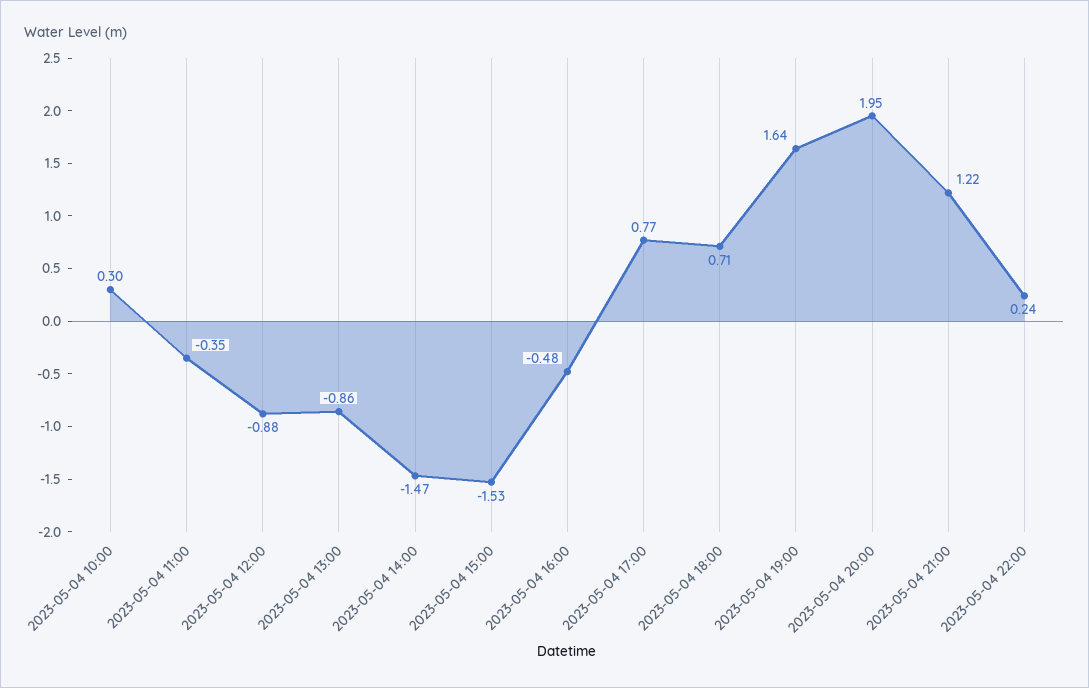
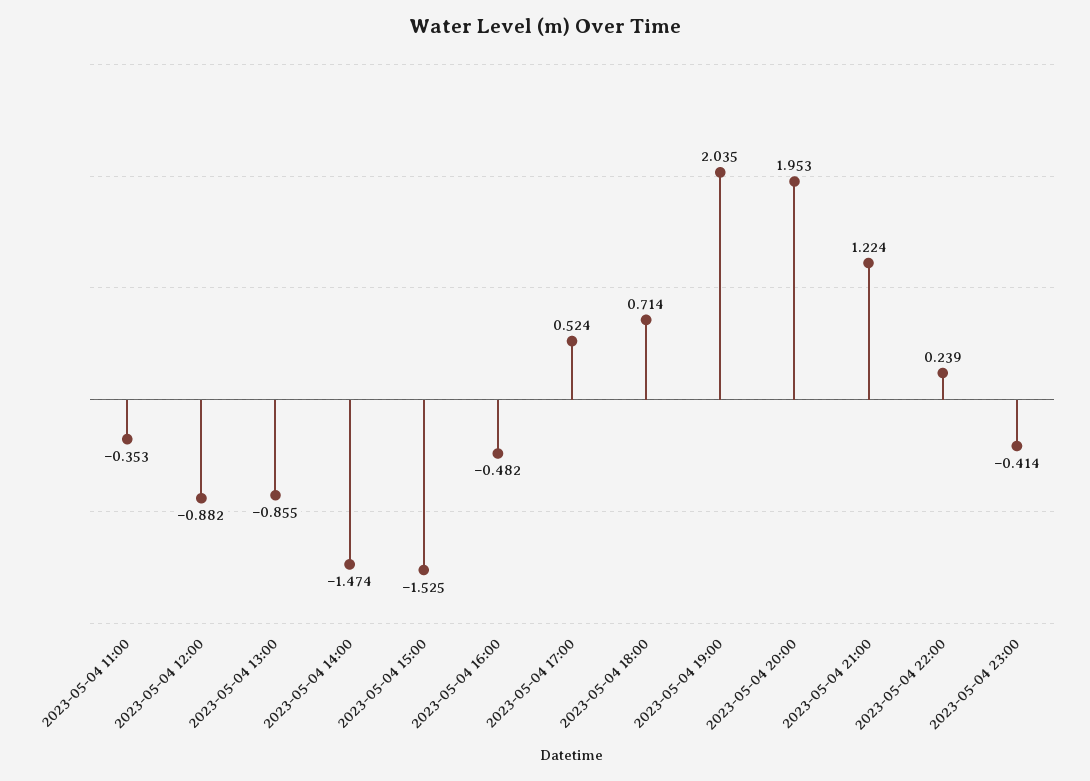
2023-05-04 10:00: 0.3 -> none
2023-05-04 17:00: 0.77 -> 0.524
2023-05-04 19:00: 1.64 -> 2.035
2023-05-04 23:00: none -> -0.414

